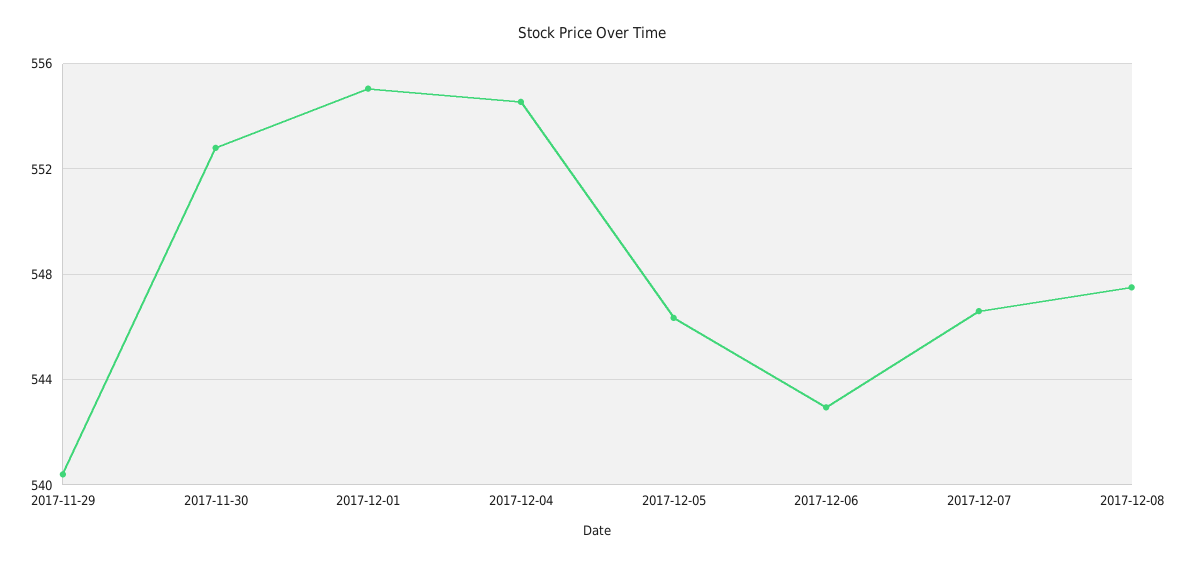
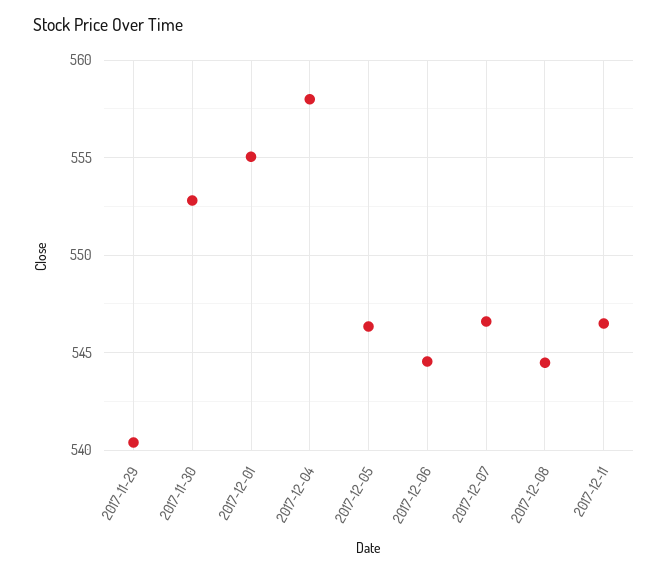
2017-12-04: 554.5 -> 558
2017-12-06: 543 -> 544.5
2017-12-08: 547.5 -> 544.5
2017-12-11: none -> 546.5

